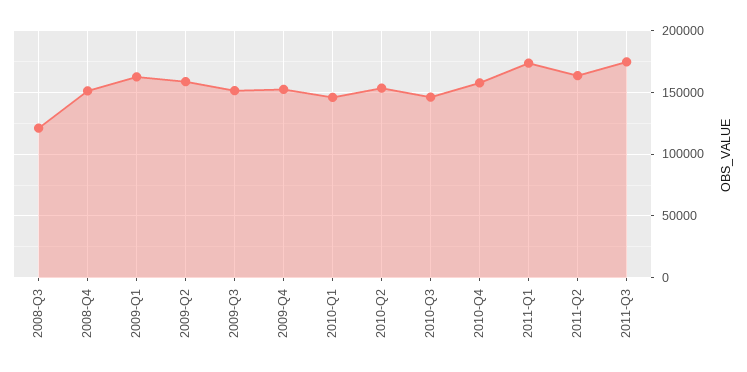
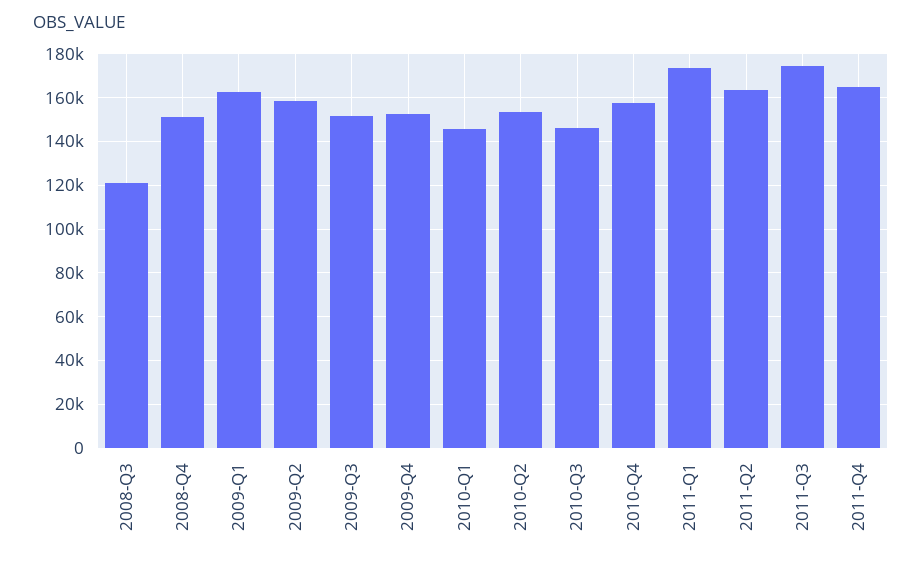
2011-Q4: none -> 165000

